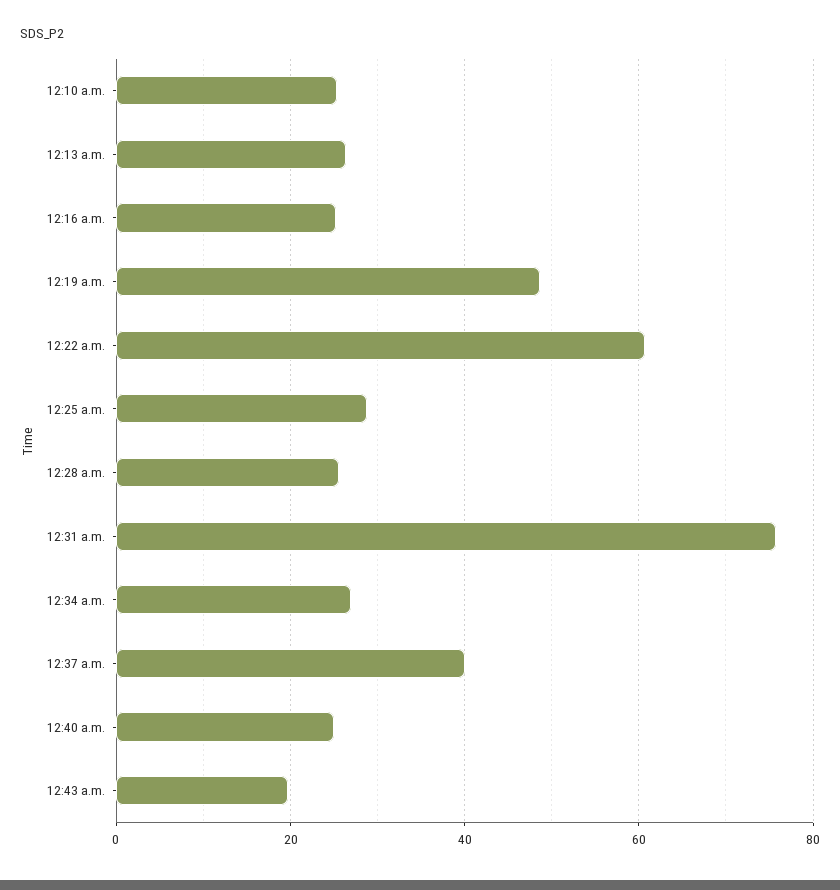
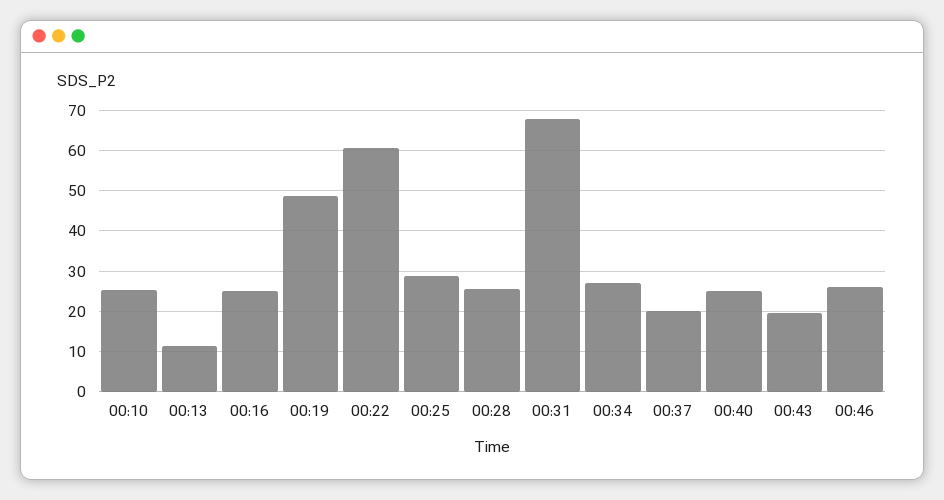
12:13 a.m.: 26 -> 12
12:31 a.m.: 76 -> 68
12:37 a.m.: 40 -> 20
00:46: none -> 26

